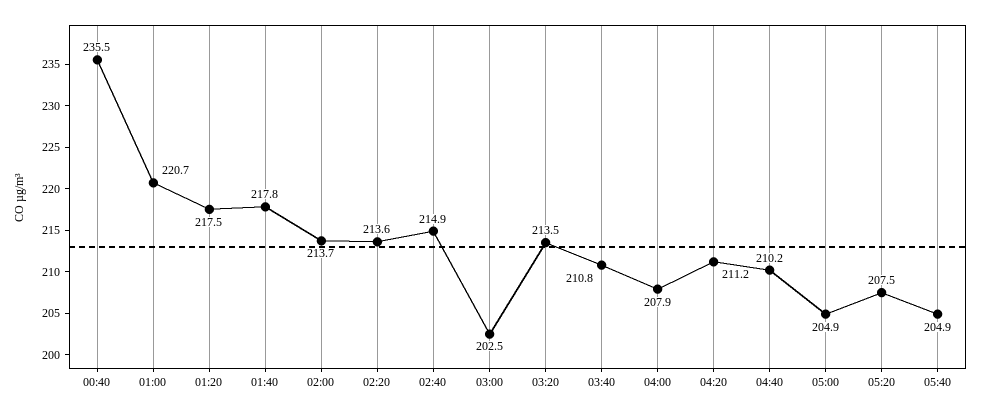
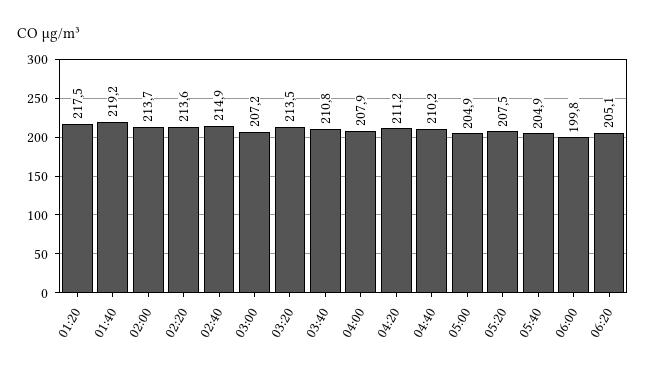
00:40: 235.5 -> none
01:00: 220.7 -> none
01:40: 217.8 -> 219.2
03:00: 202.5 -> 207.2
06:00: none -> 199.8
06:20: none -> 205.1

